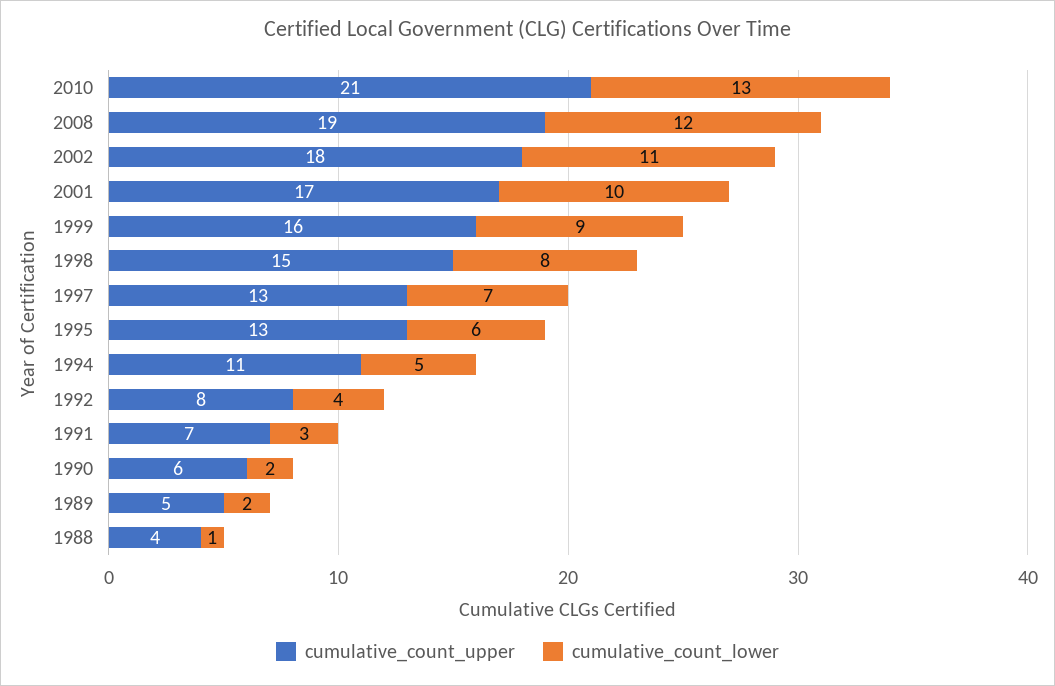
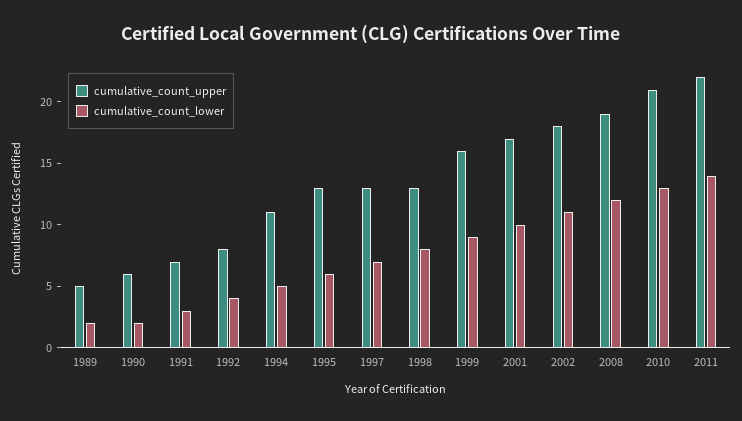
cumulative_count_upper, 1998: 15 -> 13
cumulative_count_upper, 1988: 4 -> none
cumulative_count_lower, 1988: 1 -> none
cumulative_count_upper, 2011: none -> 22
cumulative_count_lower, 2011: none -> 14

